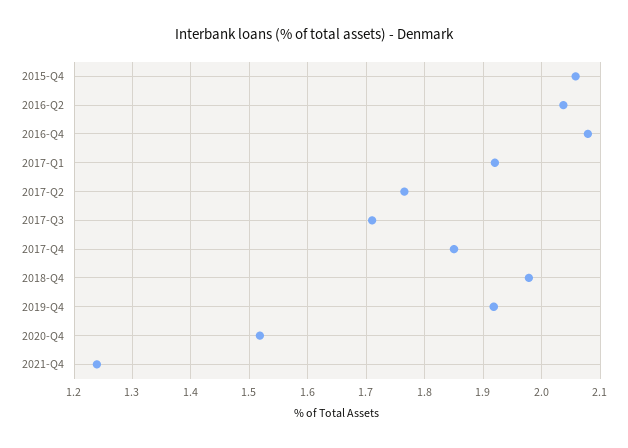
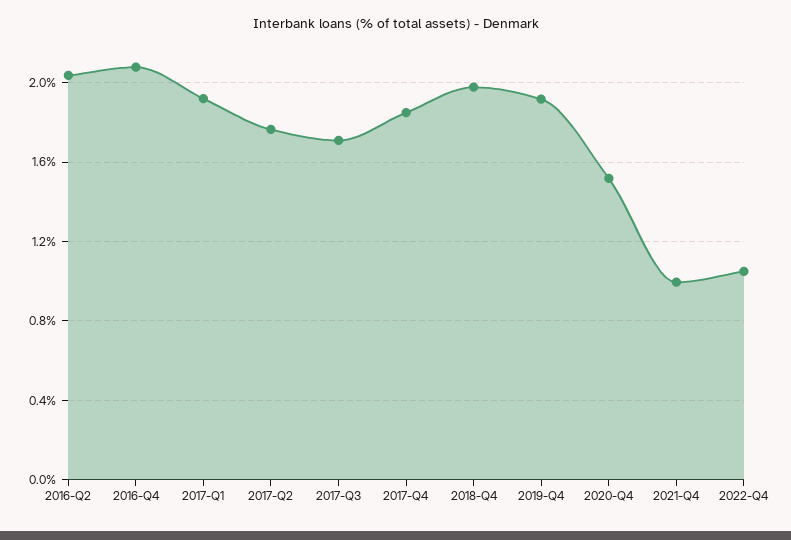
2015-Q4: 2.06 -> none
2021-Q4: 1.24 -> 1
2022-Q4: none -> 1.05

